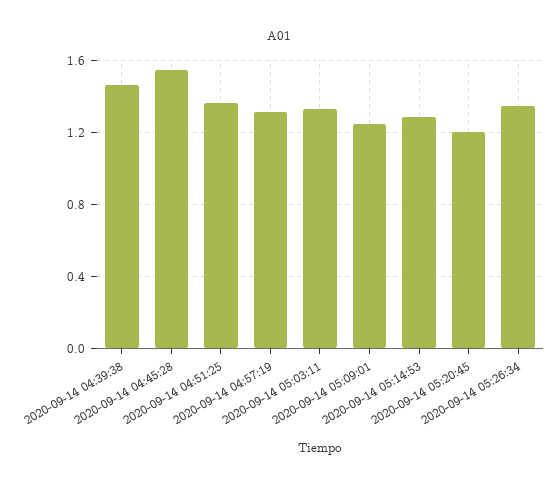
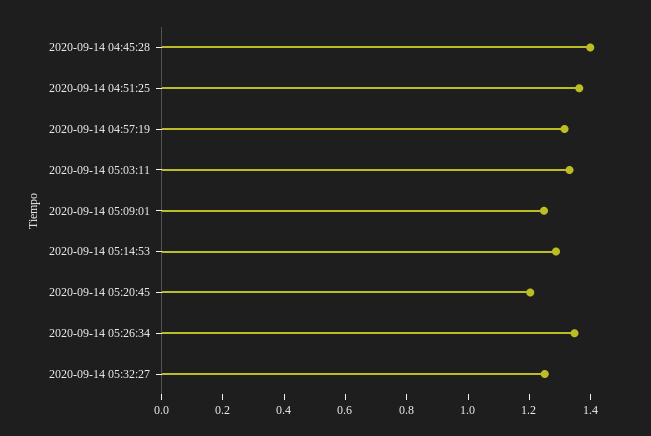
2020-09-14 04:39:38: 1.45 -> none
2020-09-14 04:45:28: 1.55 -> 1.4
2020-09-14 05:32:27: none -> 1.25

